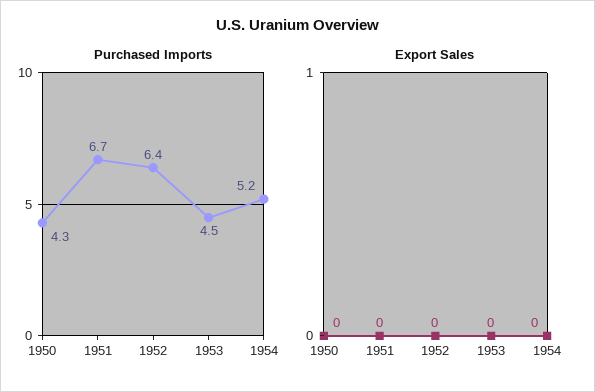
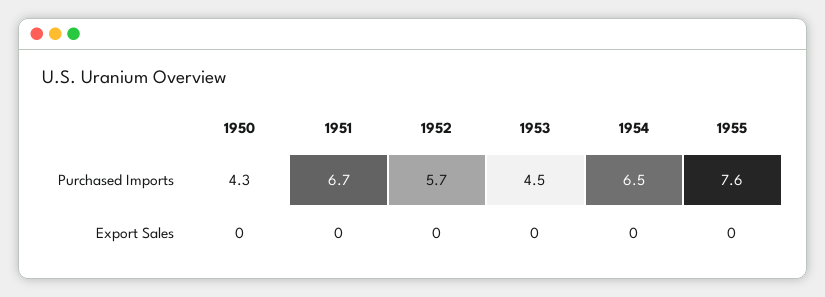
Purchased Imports, 1952: 6.4 -> 5.7
Purchased Imports, 1954: 5.2 -> 6.5
Purchased Imports, 1955: none -> 7.6
Export Sales, 1955: none -> 0

